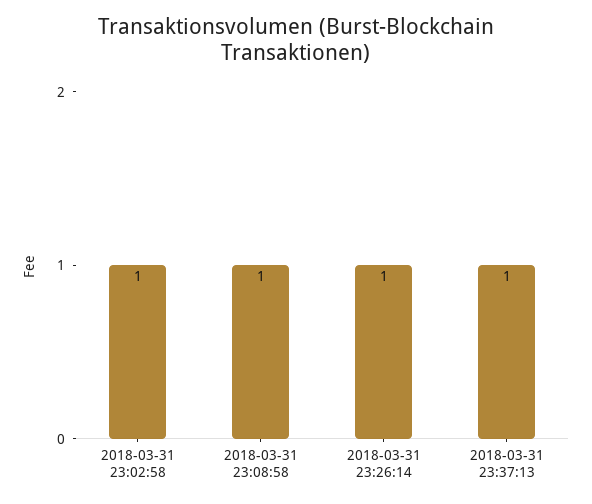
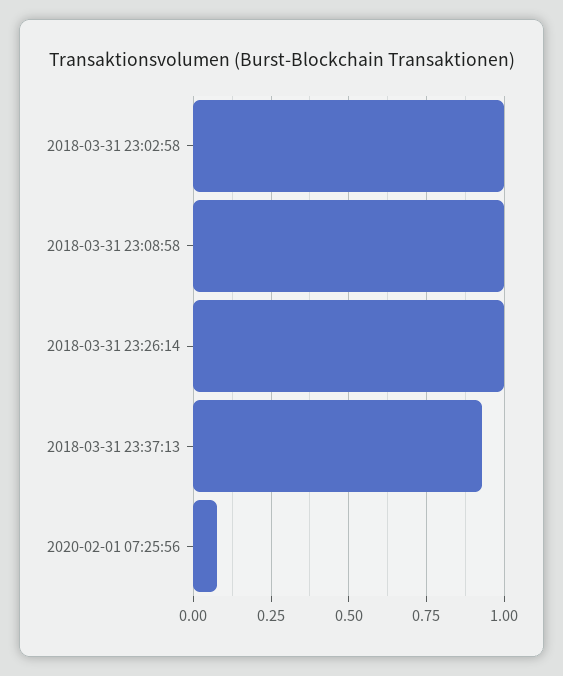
2018-03-31 23:37:13: 1 -> 0.925
2020-02-01 07:25:56: none -> 0.075

